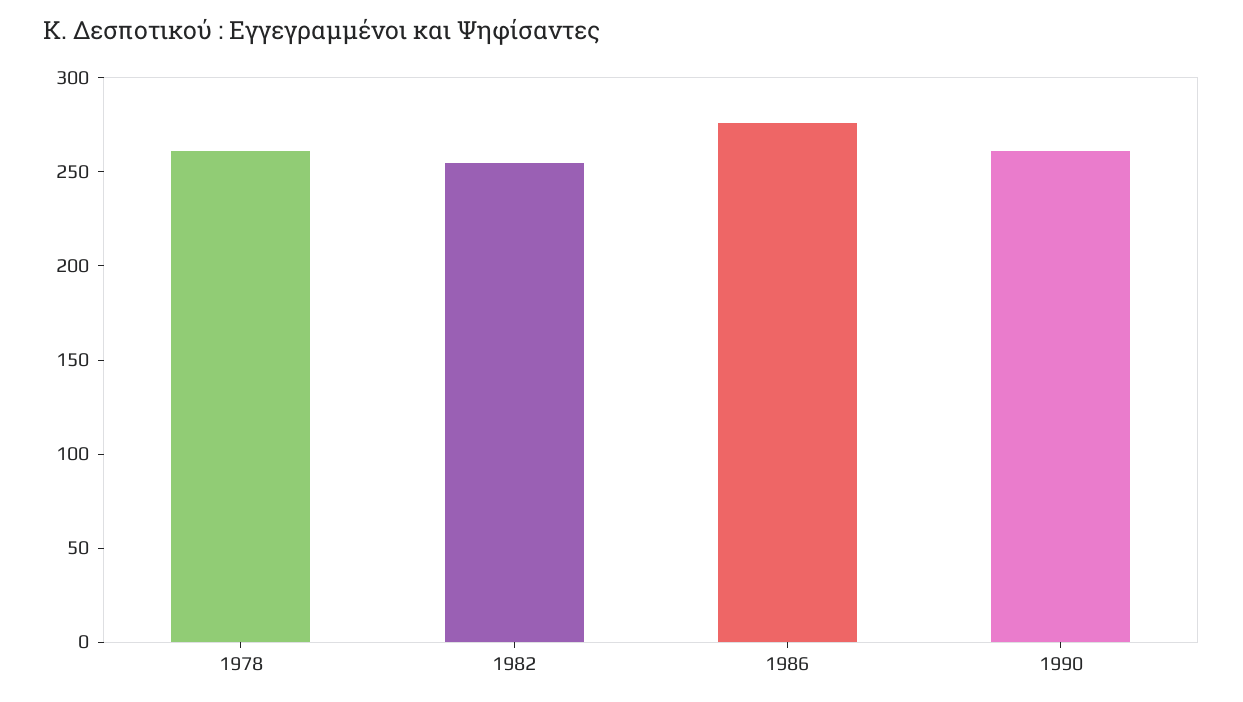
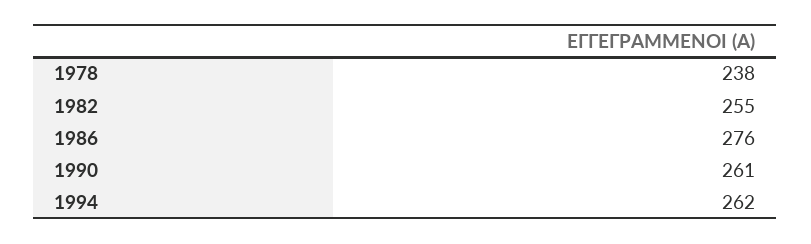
1978: 260 -> 238
1994: none -> 262

